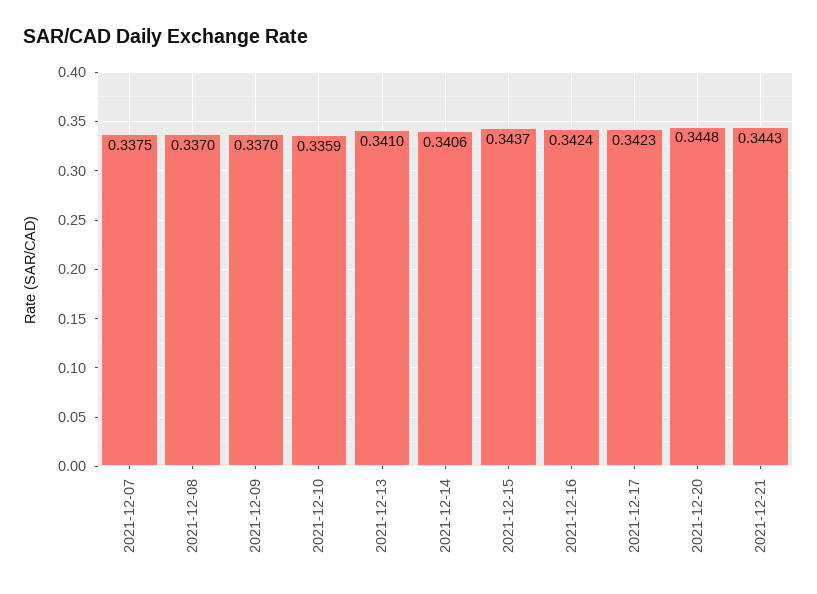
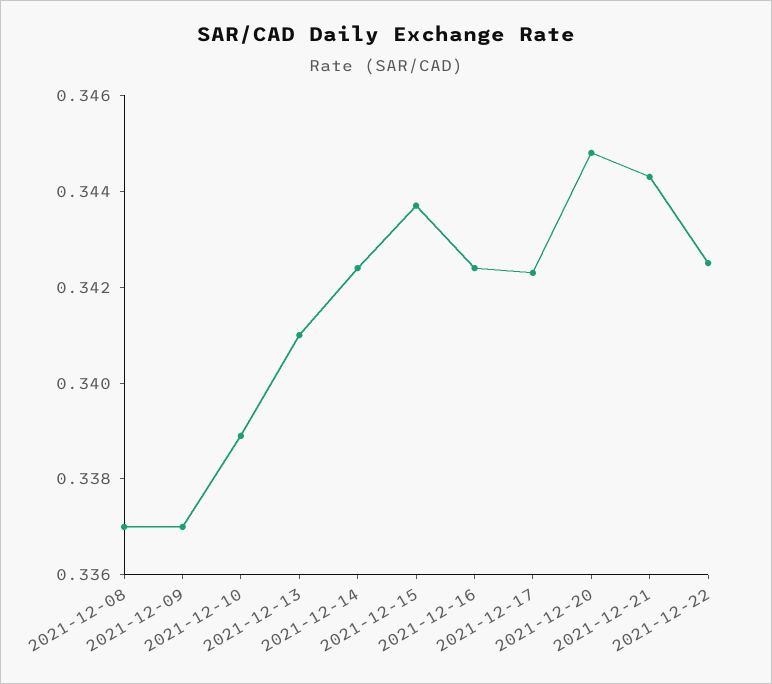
2021-12-07: 0.3375 -> none
2021-12-10: 0.3359 -> 0.339
2021-12-14: 0.3406 -> 0.3425
2021-12-22: none -> 0.3425

